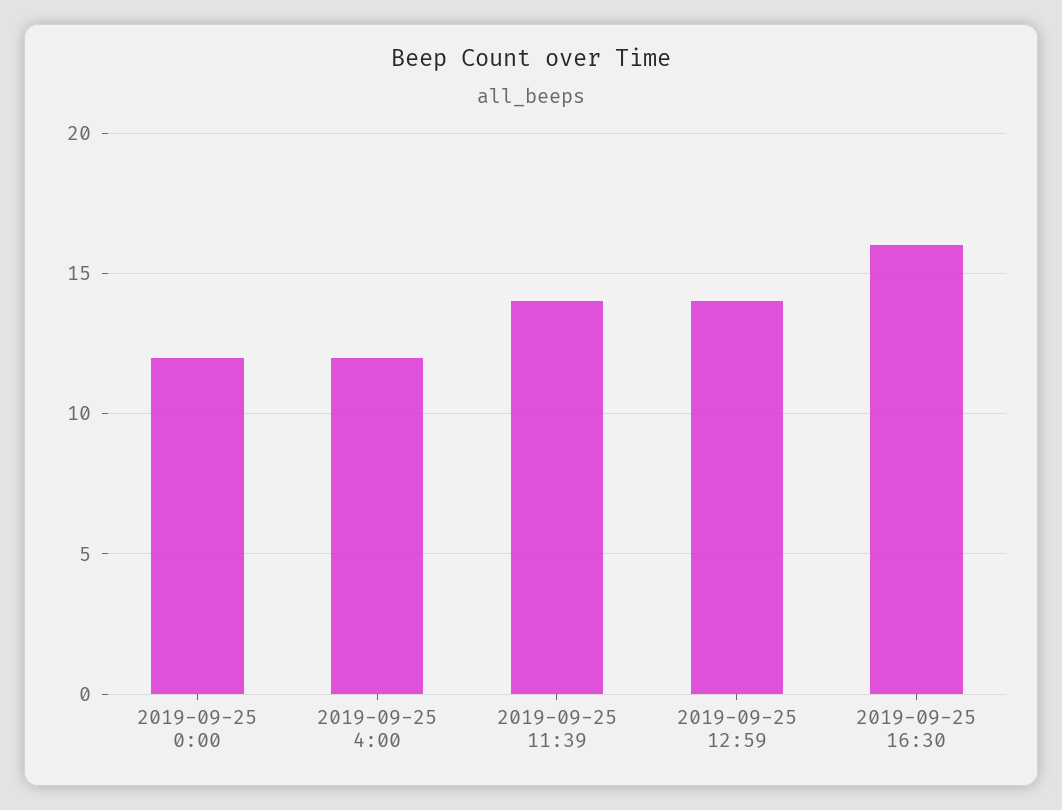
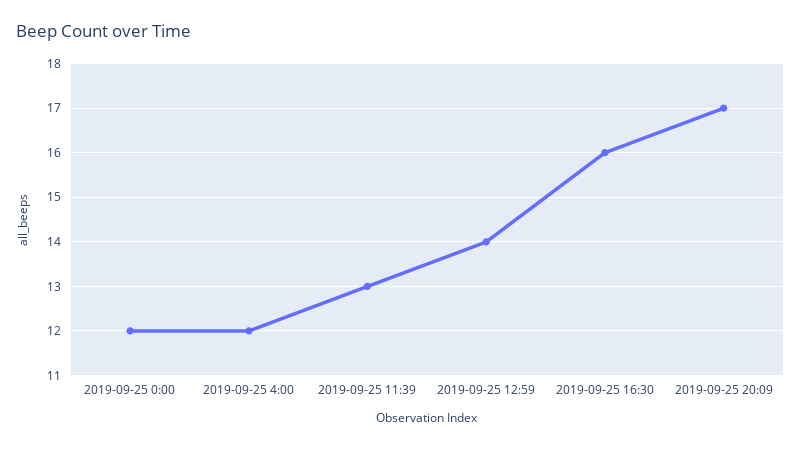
2019-09-25 11:39: 14 -> 13
2019-09-25 20:09: none -> 17

